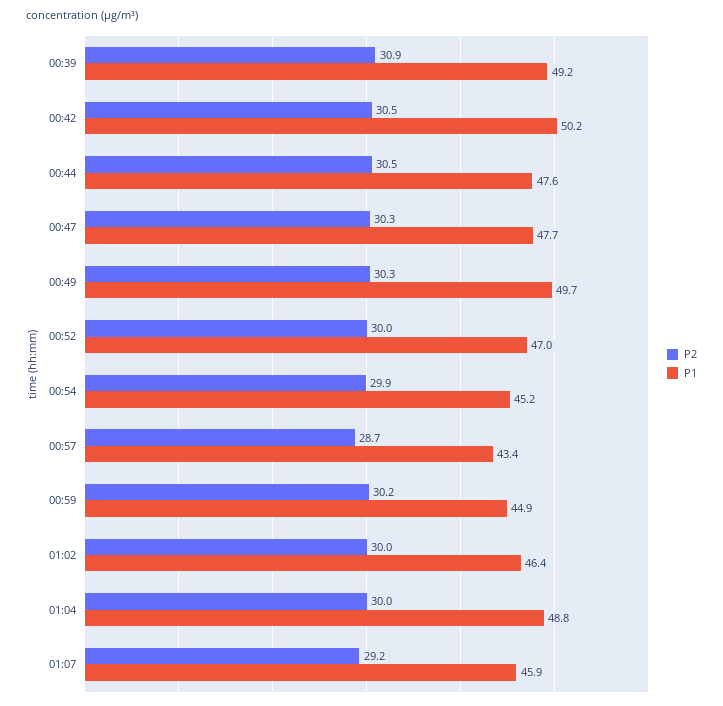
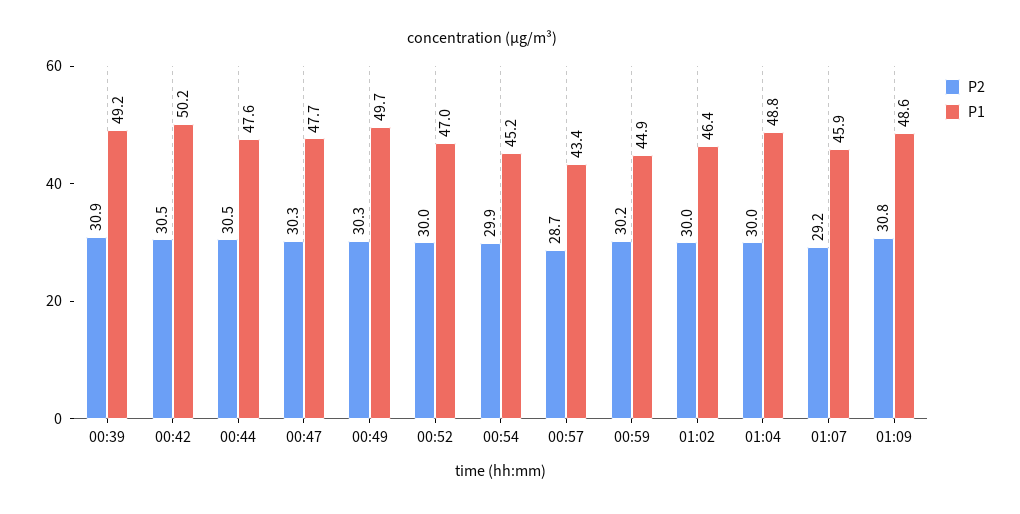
P2, 01:09: none -> 30.8
P1, 01:09: none -> 48.6

